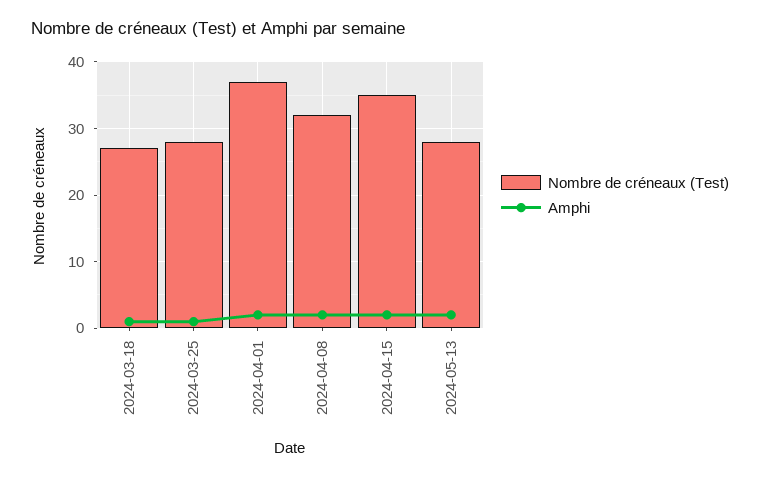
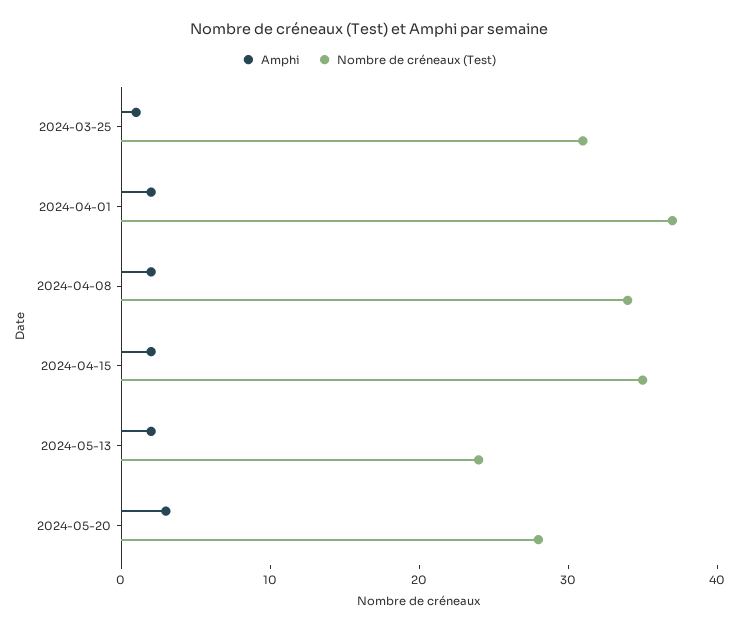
Nombre de créneaux (Test), 2024-03-18: 27 -> none
Amphi, 2024-03-18: 1 -> none
Nombre de créneaux (Test), 2024-03-25: 28 -> 31
Nombre de créneaux (Test), 2024-04-08: 32 -> 34
Nombre de créneaux (Test), 2024-05-13: 28 -> 24
Amphi, 2024-05-20: none -> 3
Nombre de créneaux (Test), 2024-05-20: none -> 28

